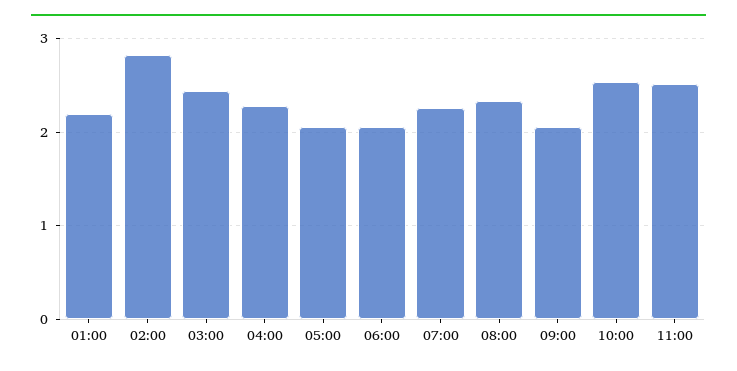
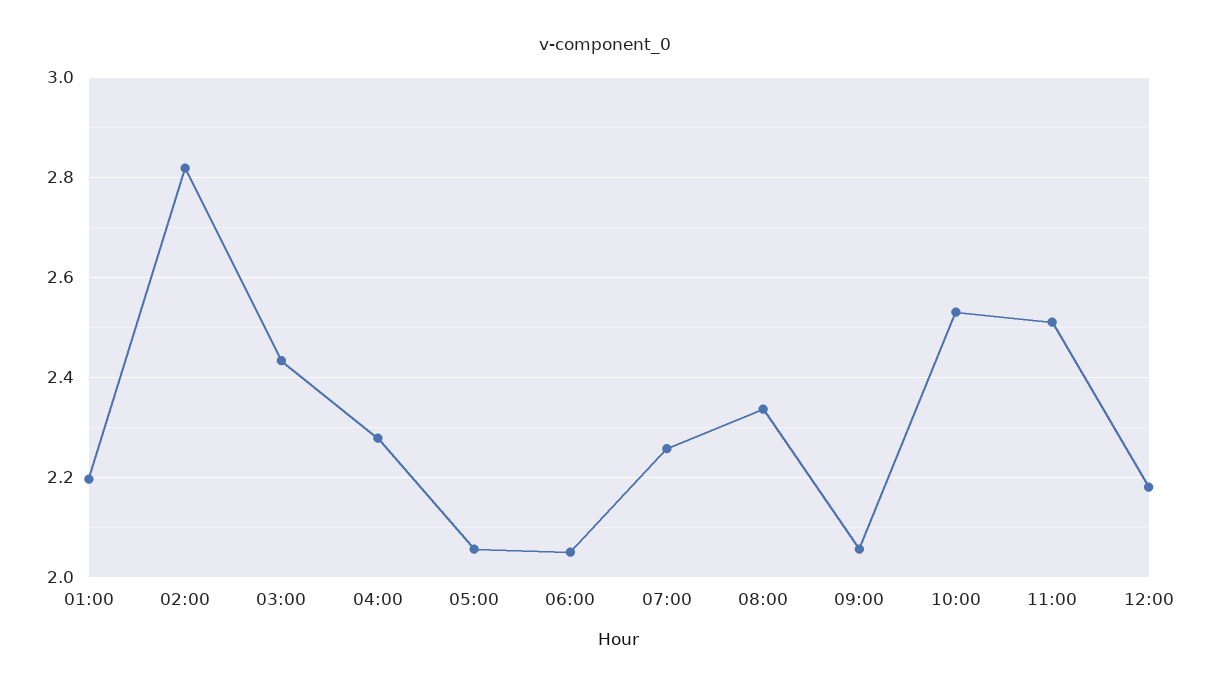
12:00: none -> 2.18

